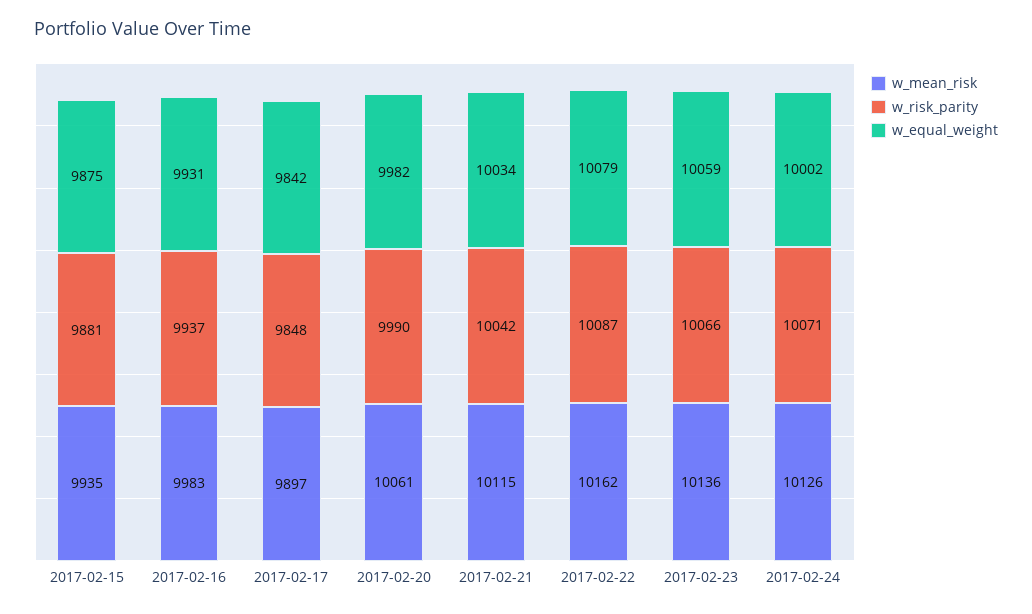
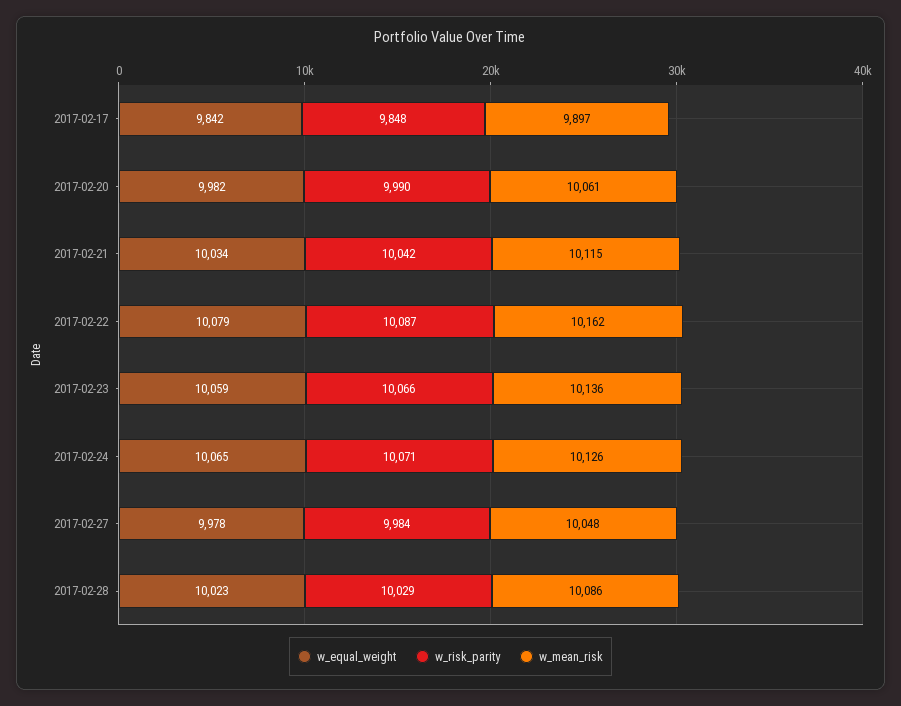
w_mean_risk, 2017-02-15: 9935 -> none
w_risk_parity, 2017-02-15: 9881 -> none
w_equal_weight, 2017-02-15: 9875 -> none
w_mean_risk, 2017-02-16: 9983 -> none
w_risk_parity, 2017-02-16: 9937 -> none
w_equal_weight, 2017-02-16: 9931 -> none
w_equal_weight, 2017-02-24: 10002 -> 10065
w_equal_weight, 2017-02-27: none -> 9978
w_risk_parity, 2017-02-27: none -> 9984
w_mean_risk, 2017-02-27: none -> 10048
w_equal_weight, 2017-02-28: none -> 10023
w_risk_parity, 2017-02-28: none -> 10029
w_mean_risk, 2017-02-28: none -> 10086

